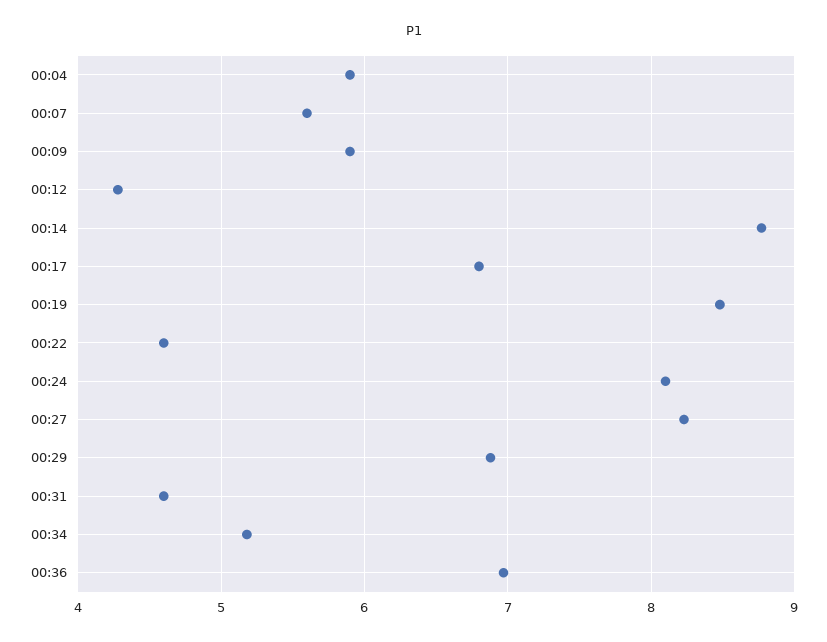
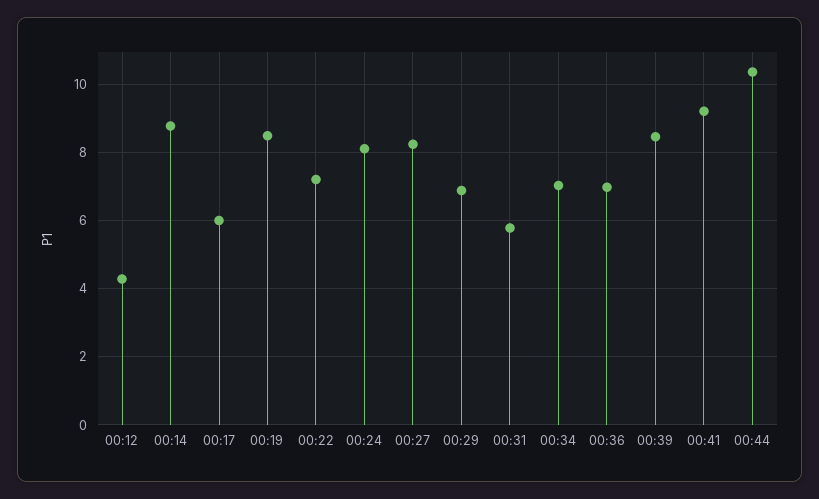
00:04: 5.9 -> none
00:07: 5.6 -> none
00:09: 5.9 -> none
00:17: 6.8 -> 6
00:22: 4.6 -> 7.2
00:31: 4.6 -> 5.8
00:34: 5.2 -> 7
00:39: none -> 8.4
00:41: none -> 9.2
00:44: none -> 10.4

